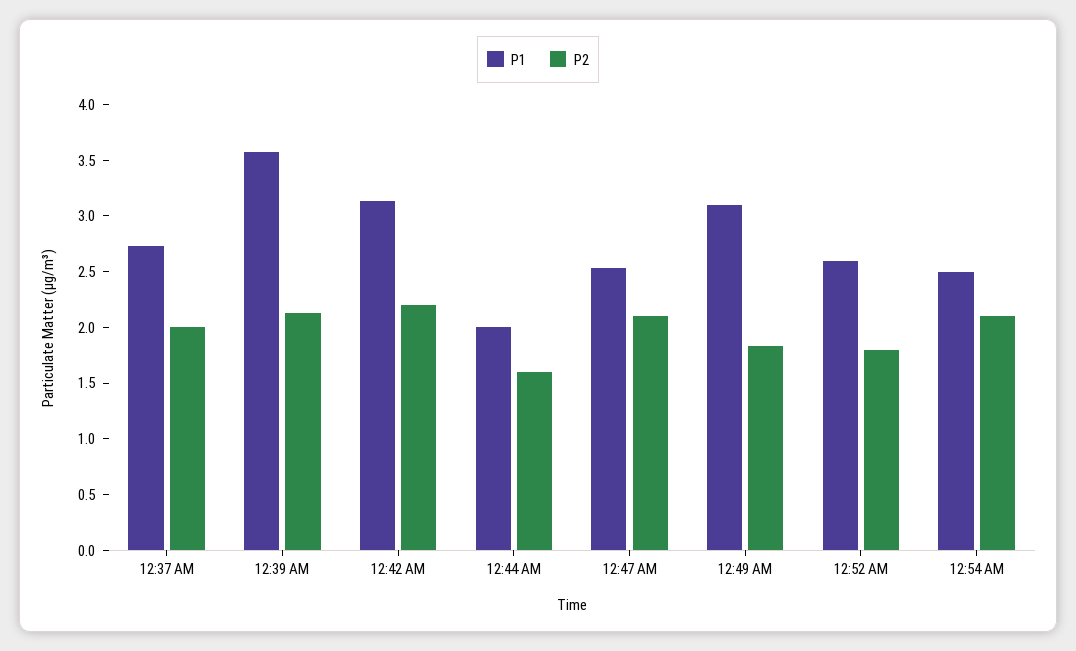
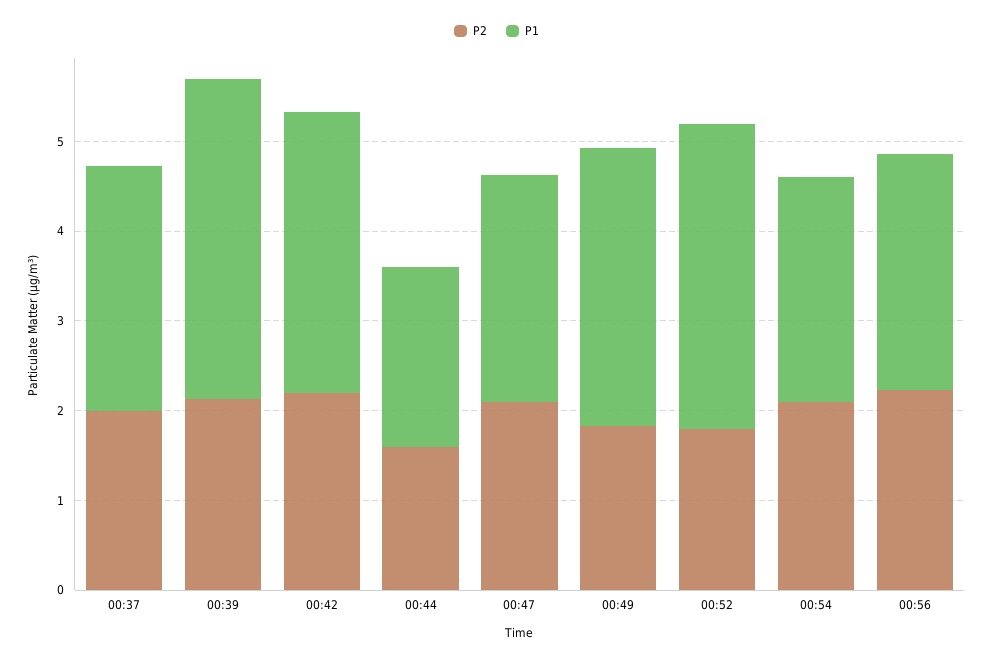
P1, 12:52 AM: 2.6 -> 3.4
P2, 00:56: none -> 2.2
P1, 00:56: none -> 2.6

